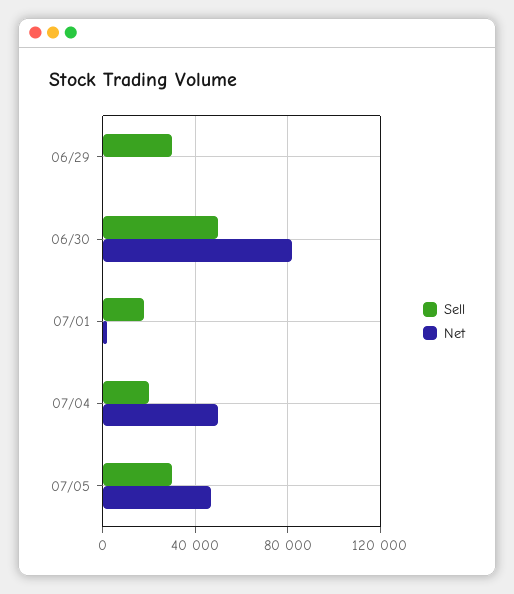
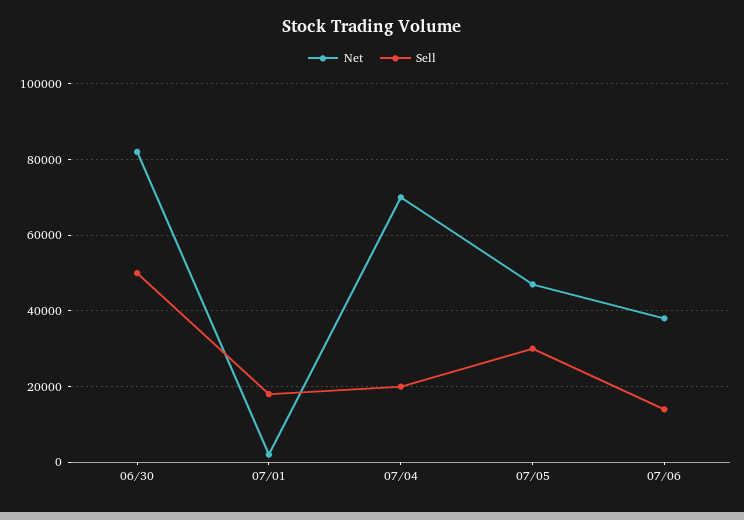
Sell, 06/29: 30000 -> none
Net, 06/29: 0 -> none
Net, 07/04: 50000 -> 70000
Net, 07/06: none -> 38000
Sell, 07/06: none -> 14000

